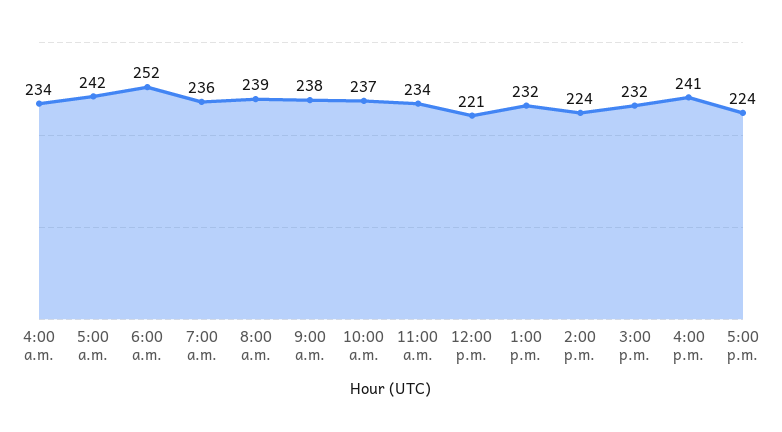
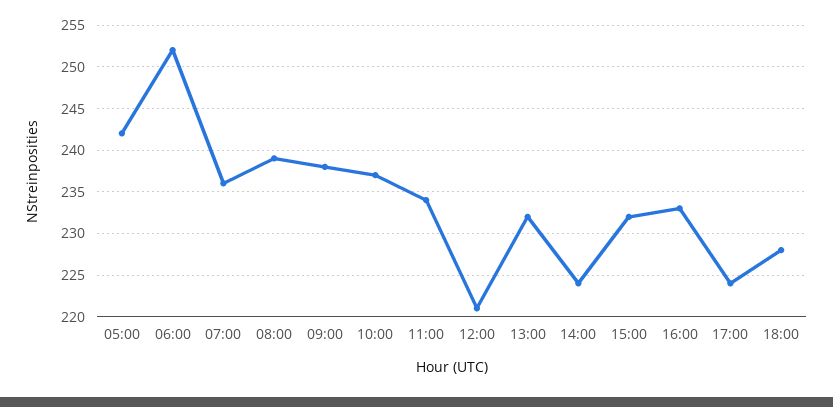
4:00 a.m.: 234 -> none
4:00 p.m.: 241 -> 233
18:00: none -> 228

